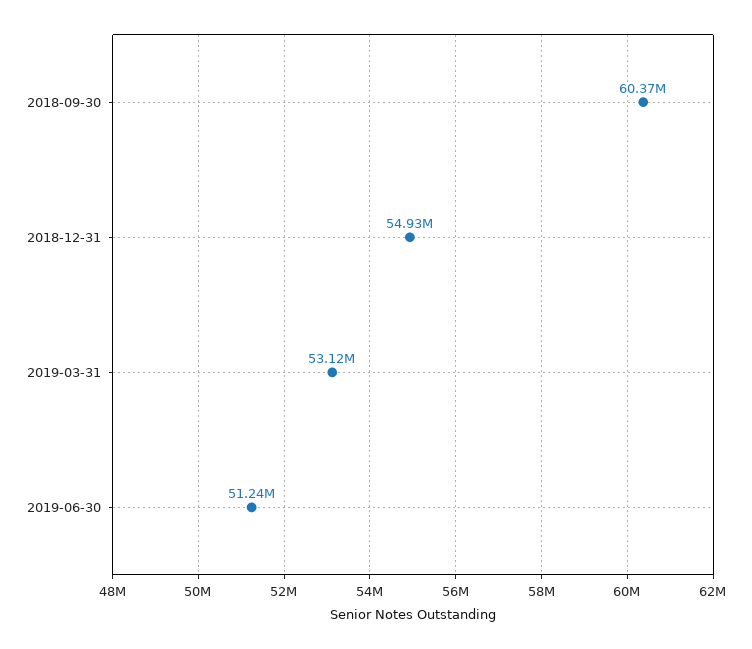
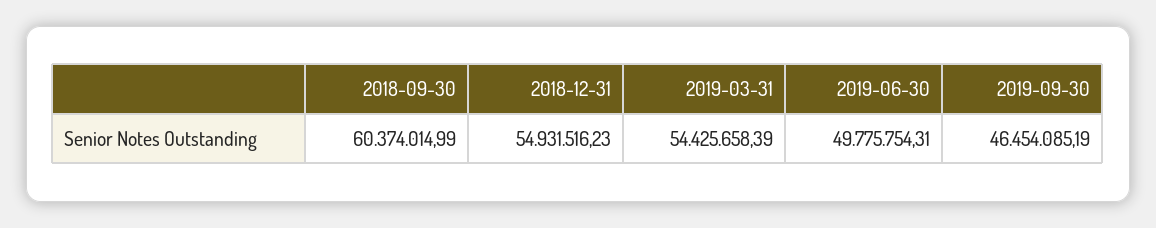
2019-03-31: 53120000 -> 54425658.39
2019-06-30: 51240000 -> 49775754.31
2019-09-30: none -> 46454085.19

